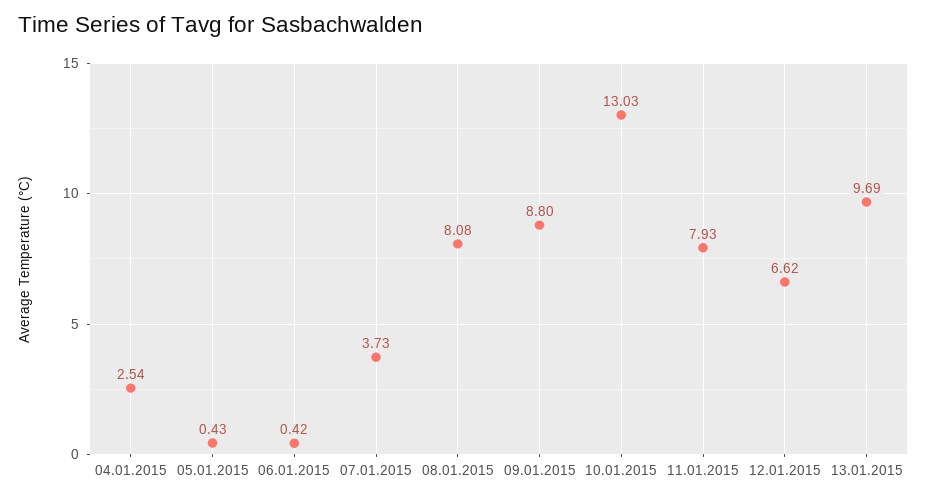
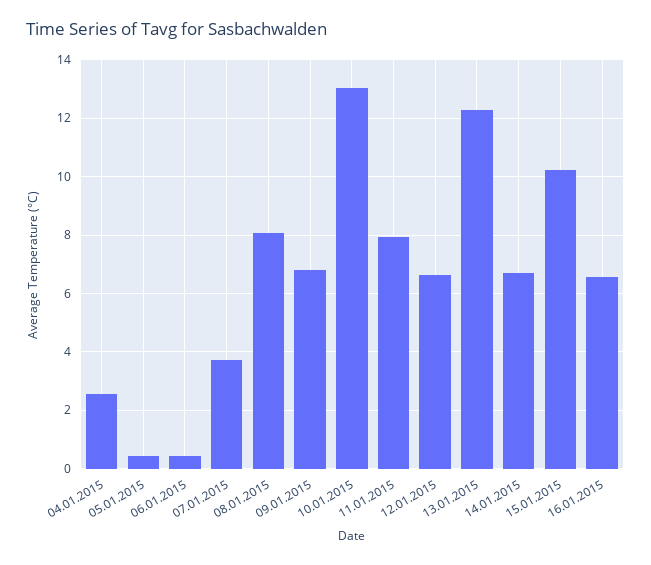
09.01.2015: 8.8 -> 6.75
13.01.2015: 9.69 -> 12.25
14.01.2015: none -> 6.75
15.01.2015: none -> 10.25
16.01.2015: none -> 6.5

